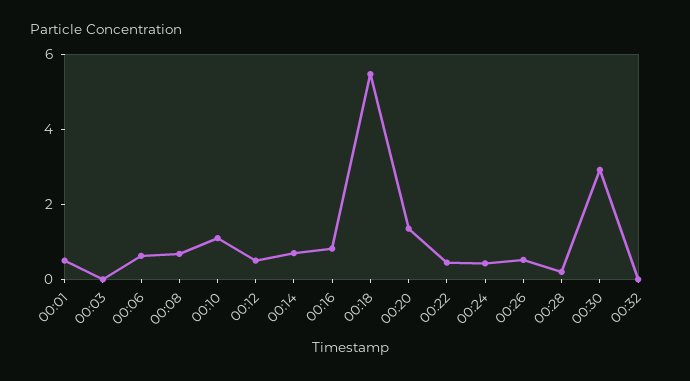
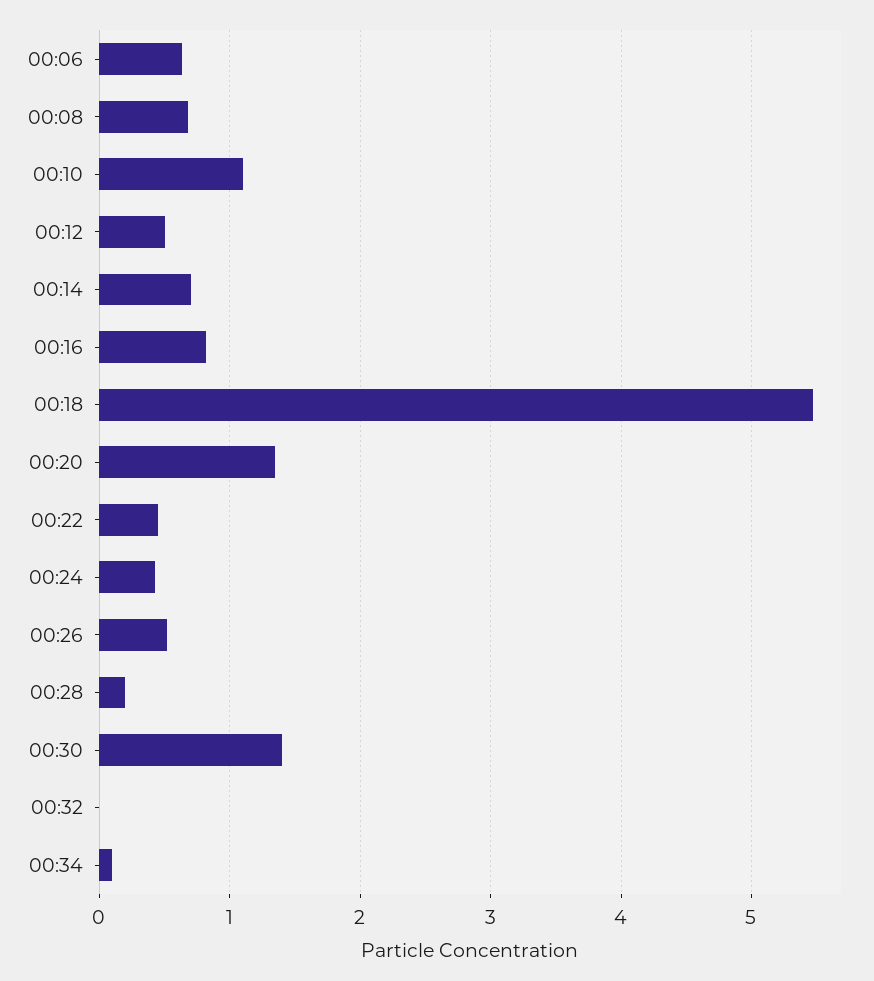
00:01: 0.5 -> none
00:03: 0 -> none
00:30: 3 -> 1.4
00:34: none -> 0.1

